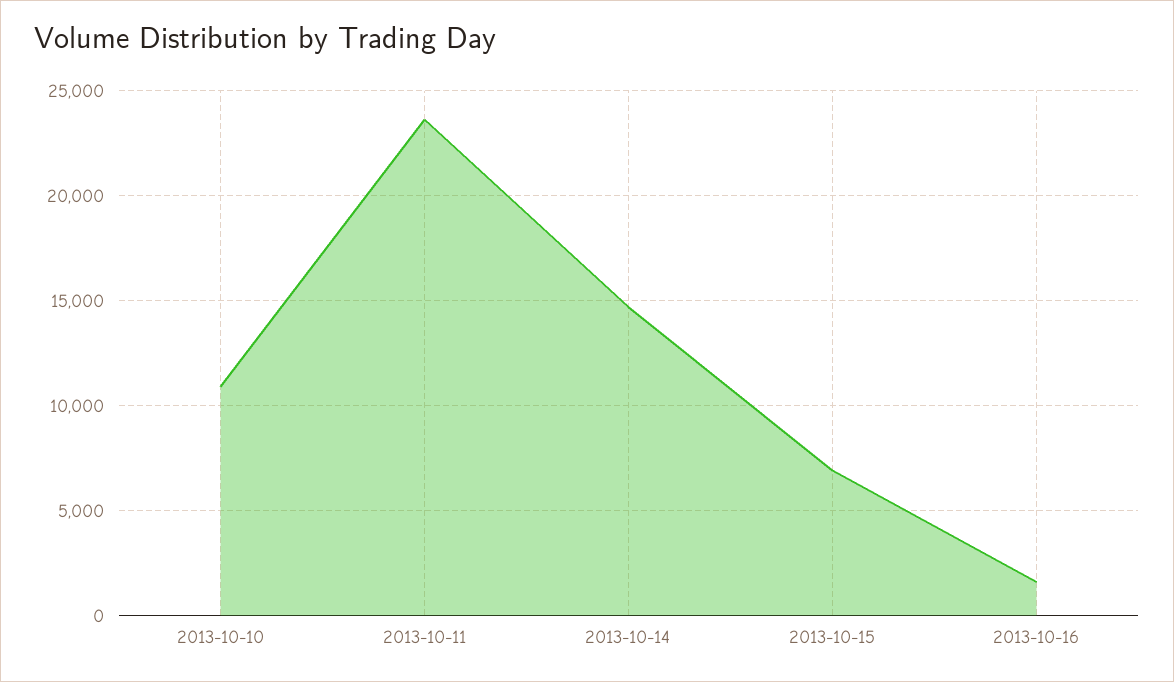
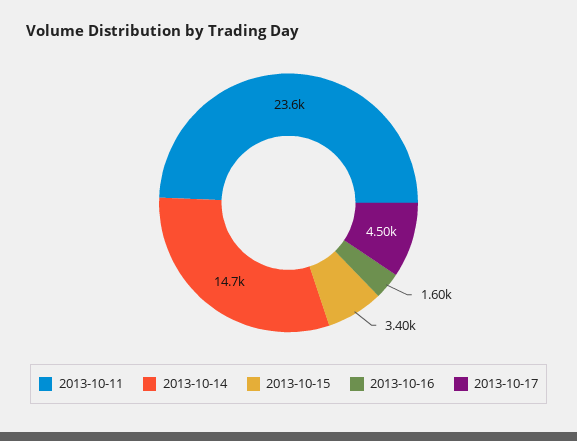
2013-10-10: 11000 -> none
2013-10-15: 7000 -> 3400
2013-10-17: none -> 4500

